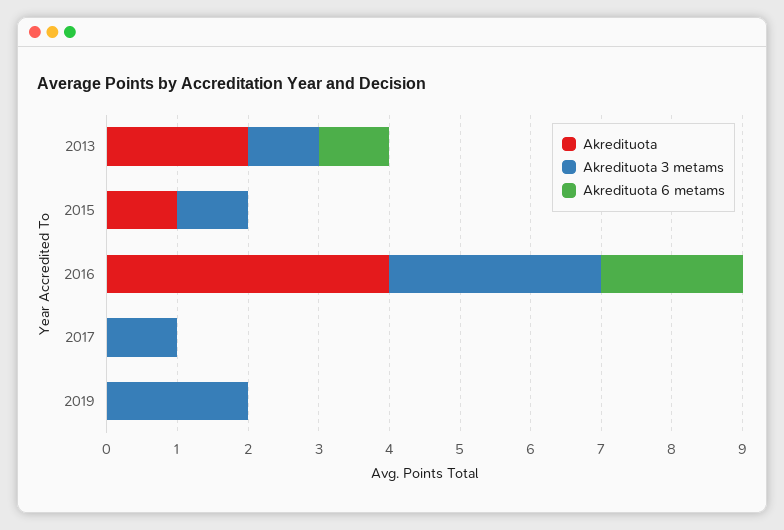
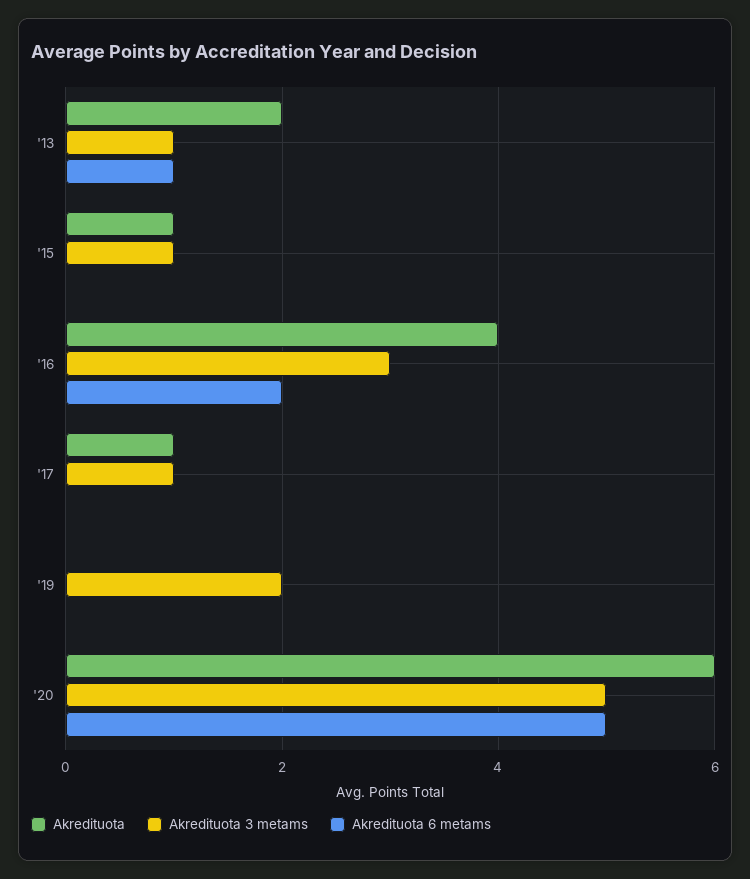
Akredituota, 2017: 0 -> 1
Akredituota, '20: none -> 6
Akredituota 3 metams, '20: none -> 5
Akredituota 6 metams, '20: none -> 5

